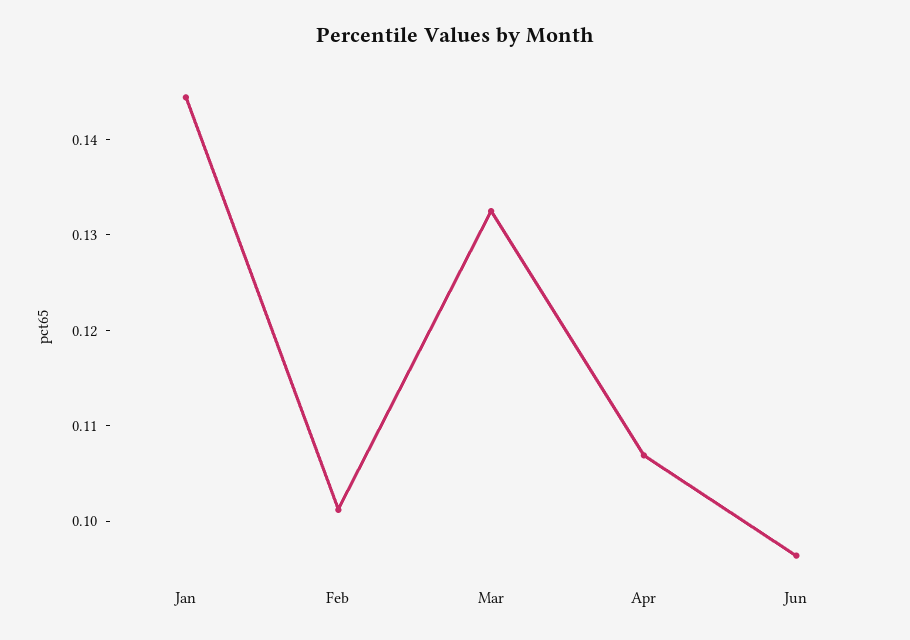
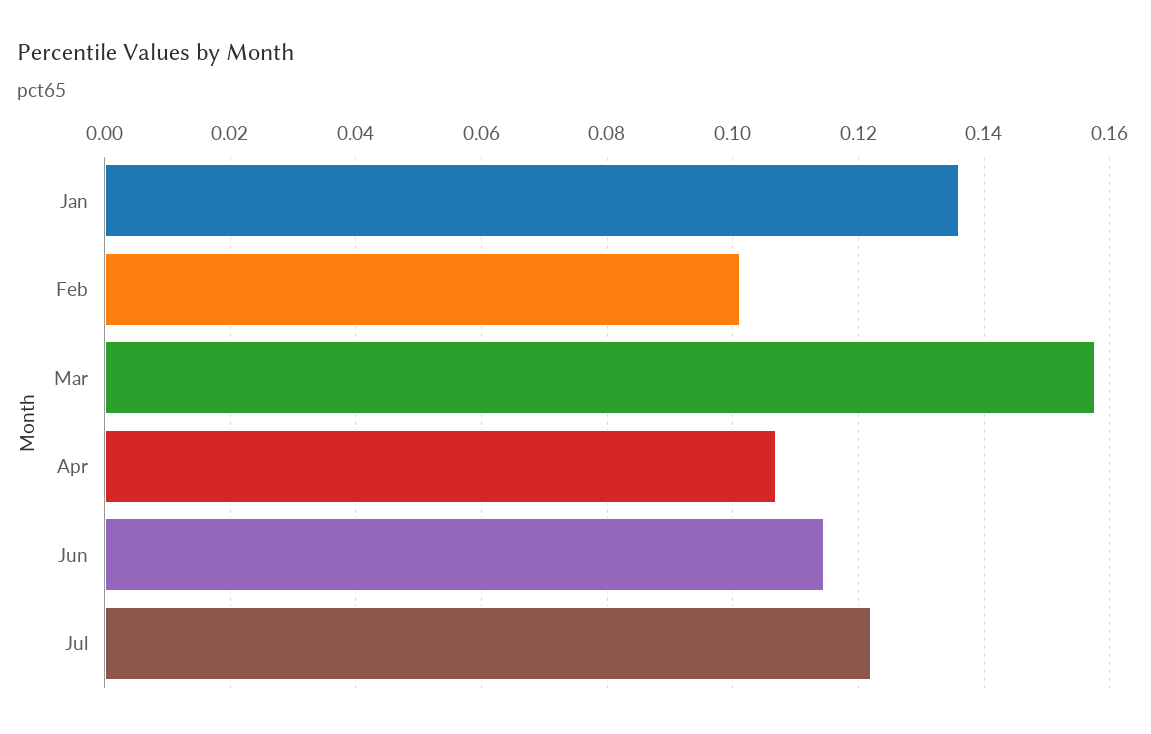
Jan: 0.144 -> 0.136
Mar: 0.132 -> 0.158
Jun: 0.096 -> 0.114
Jul: none -> 0.122

